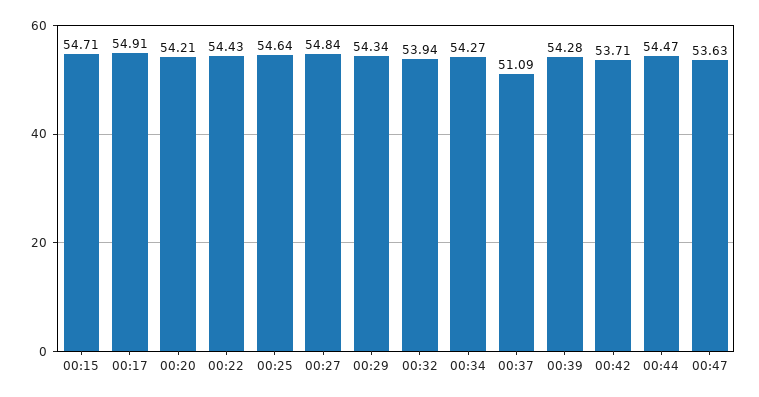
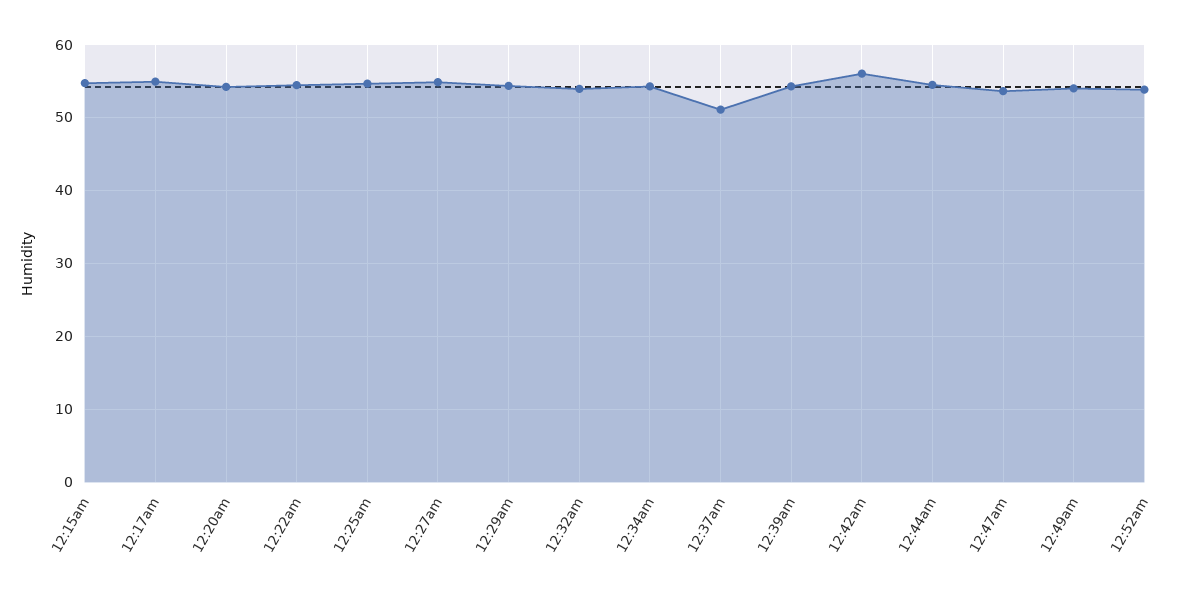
00:42: 53.71 -> 56
12:49am: none -> 54
12:52am: none -> 54

